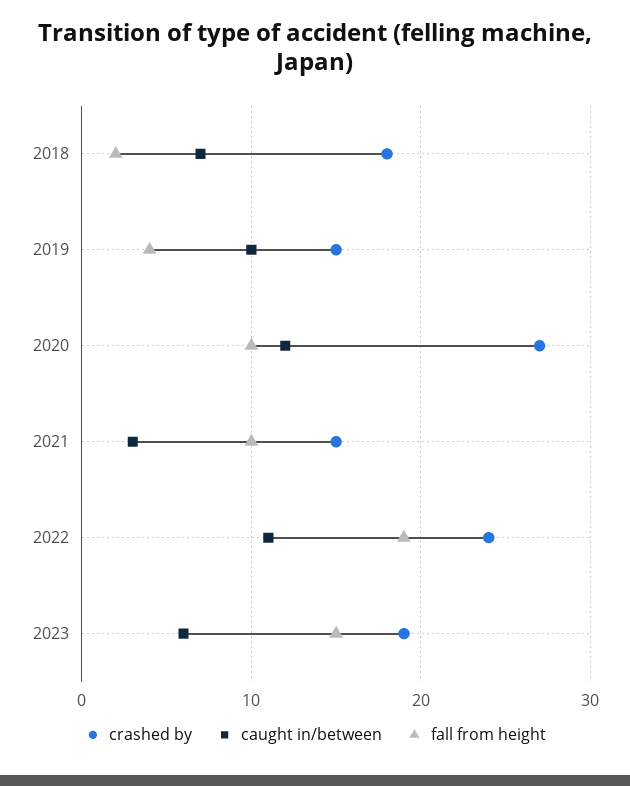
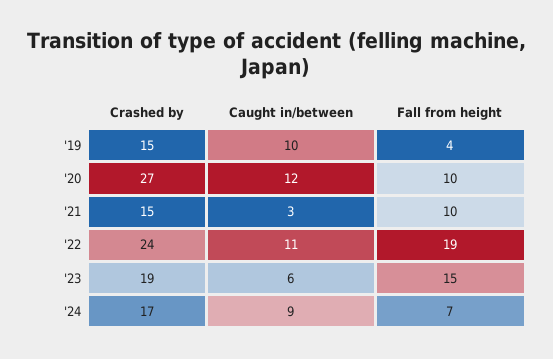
crashed by, 2018: 18 -> none
caught in/between, 2018: 7 -> none
fall from height, 2018: 2 -> none
crashed by, '24: none -> 17
caught in/between, '24: none -> 9
fall from height, '24: none -> 7

